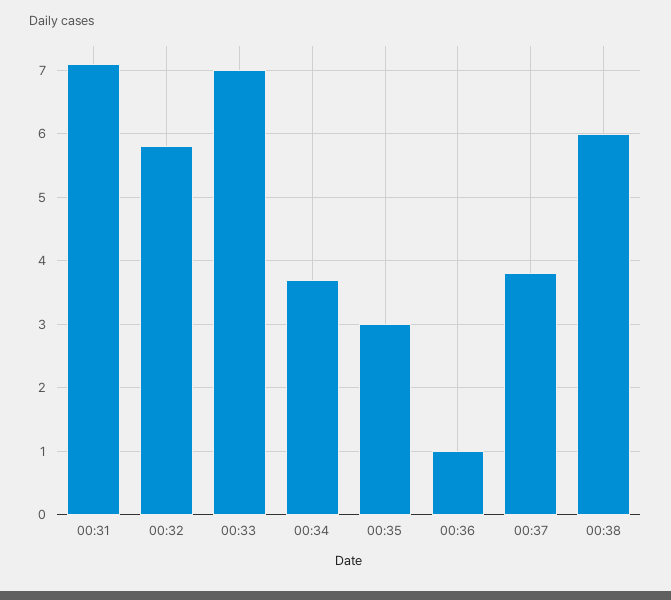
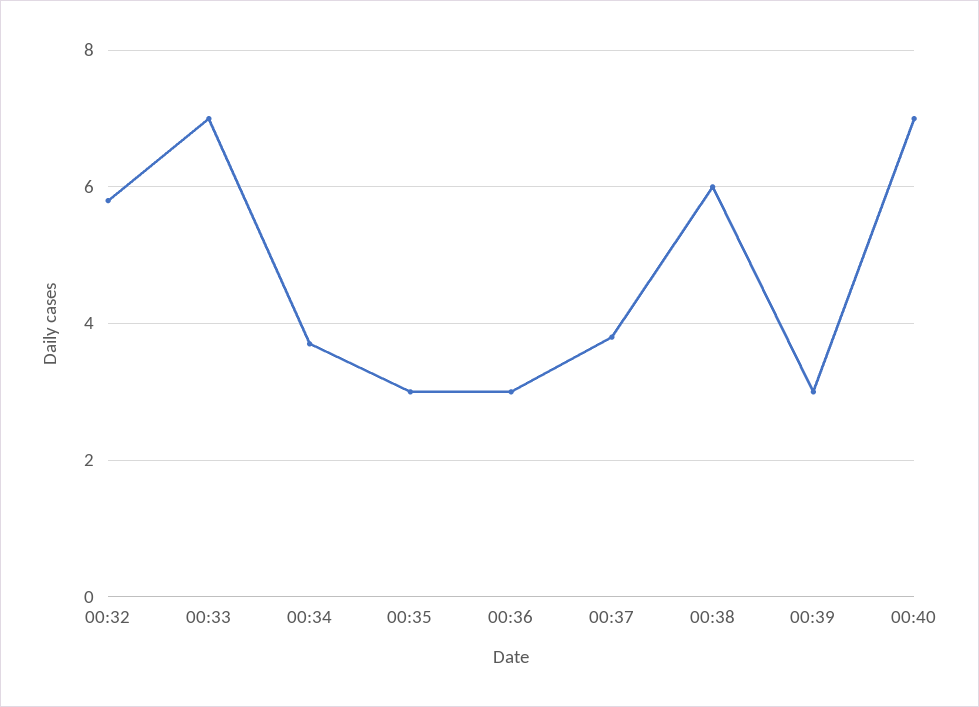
00:31: 7.1 -> none
00:36: 1 -> 3
00:39: none -> 3
00:40: none -> 7

